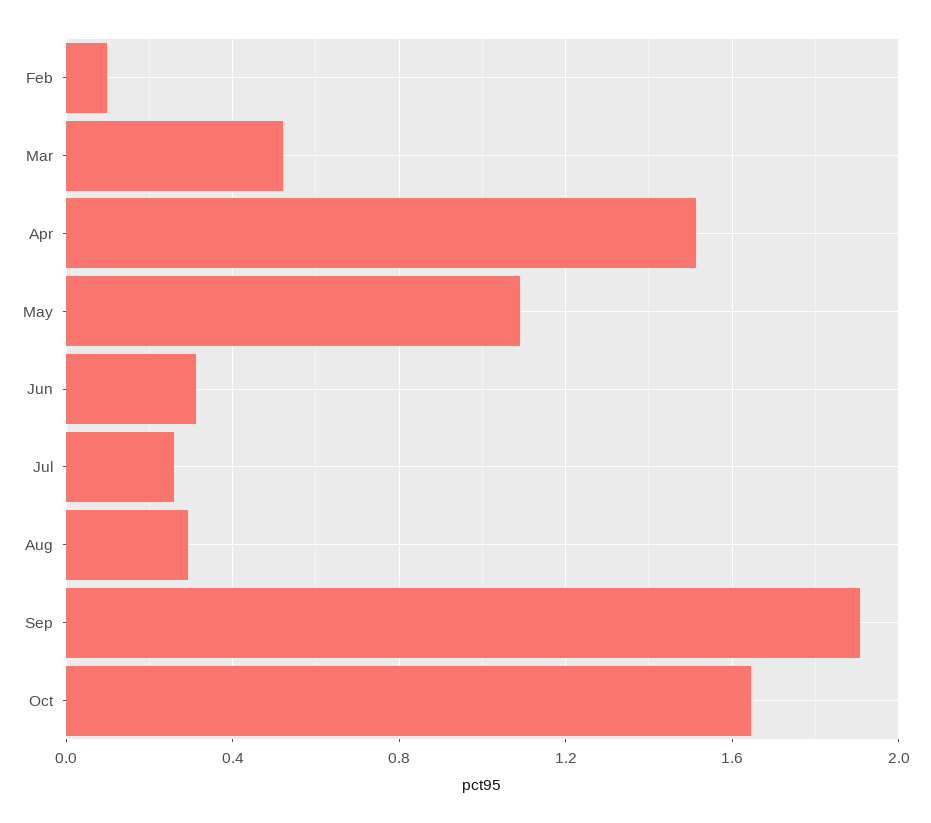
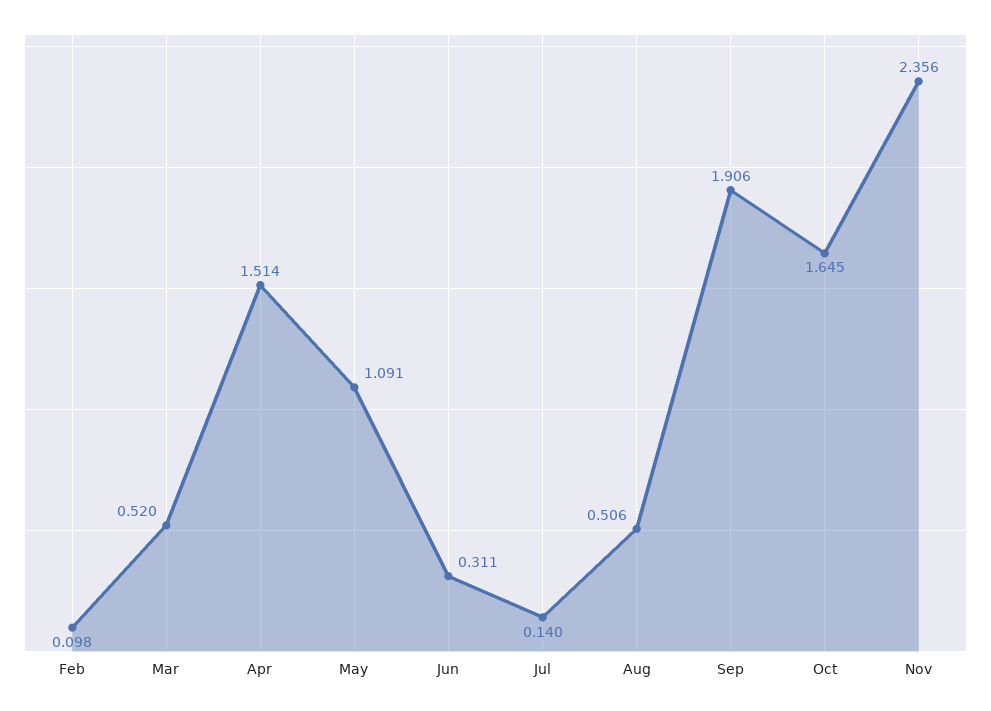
Jul: 0.25 -> 0.14
Aug: 0.3 -> 0.506
Nov: none -> 2.356

